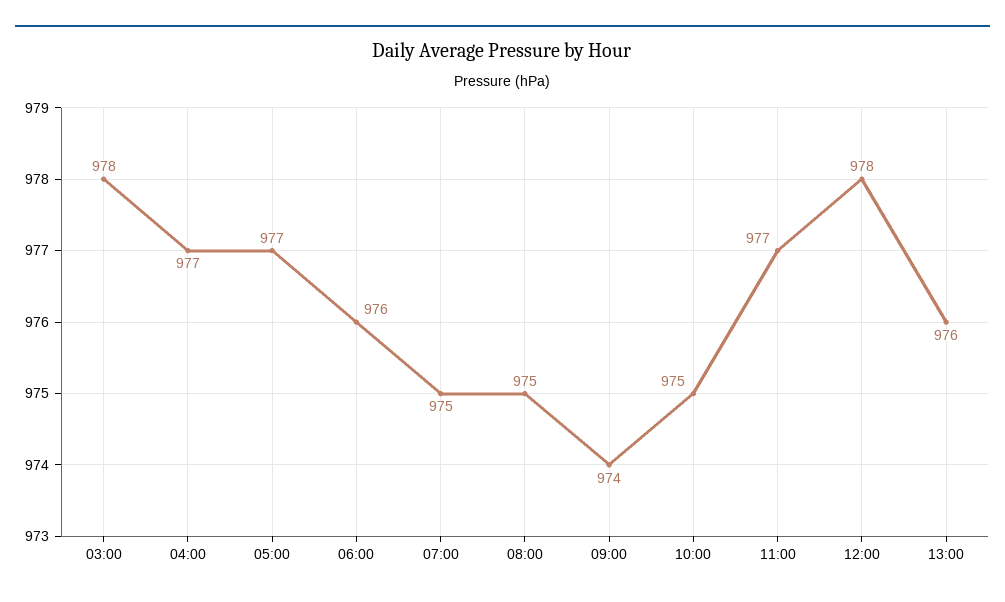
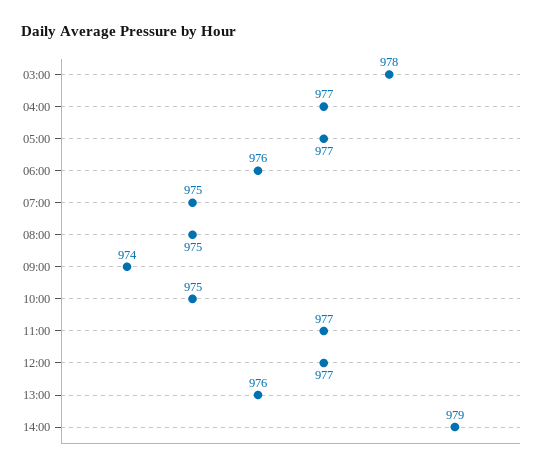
12:00: 978 -> 977
14:00: none -> 979

